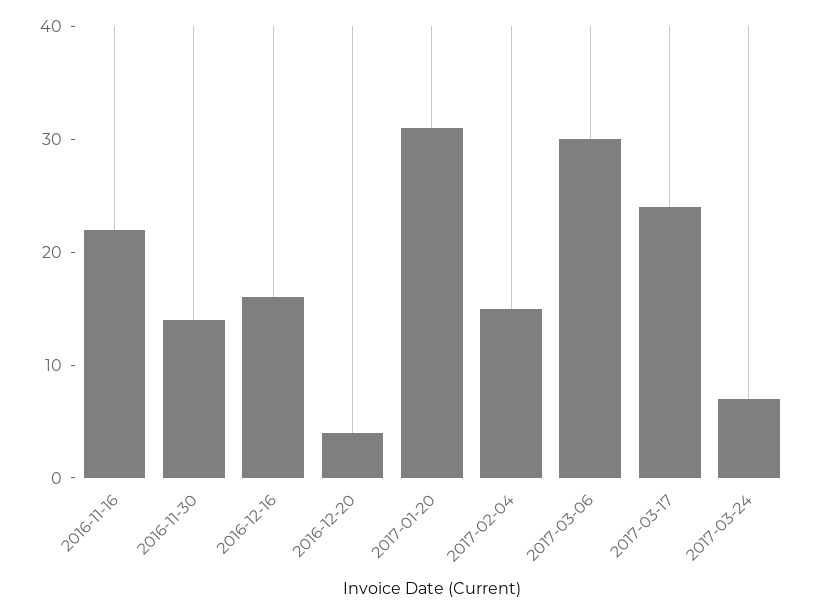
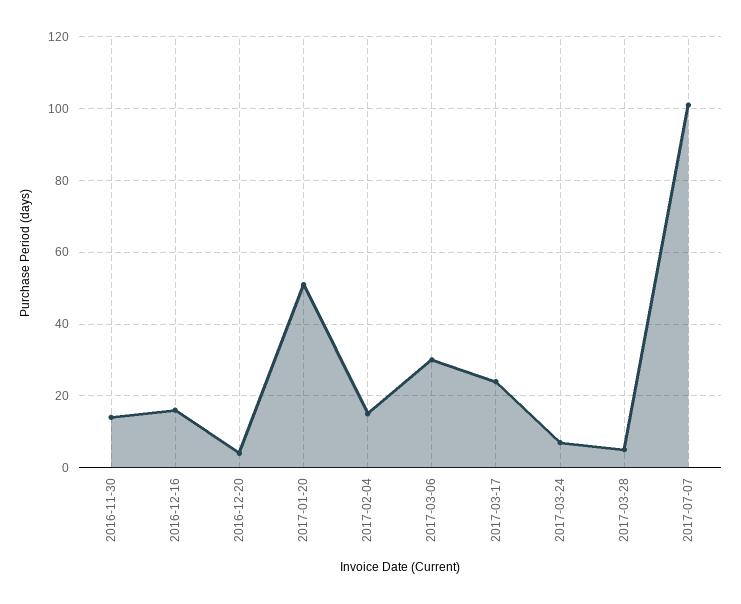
2016-11-16: 22 -> none
2017-01-20: 31 -> 50
2017-03-28: none -> 5
2017-07-07: none -> 100

